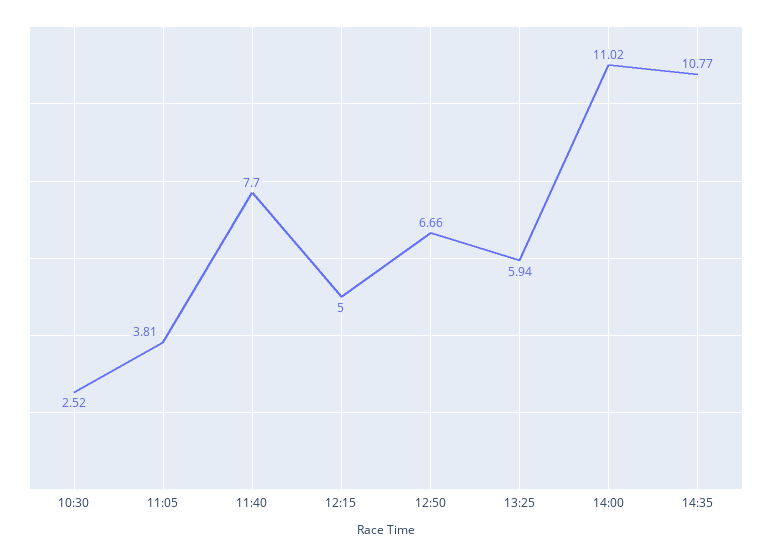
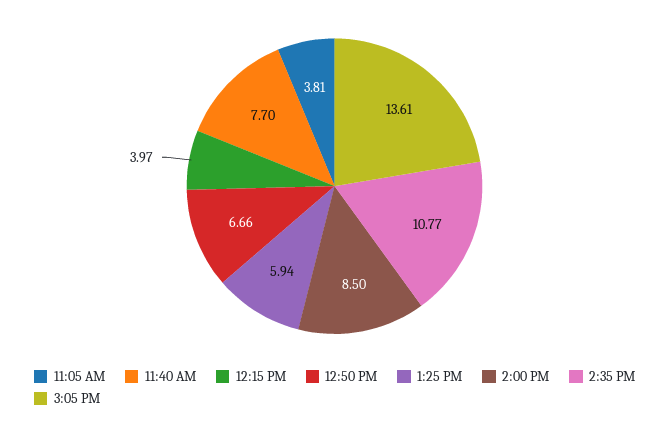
10:30: 2.52 -> none
12:15: 5 -> 3.97
14:00: 11.02 -> 8.5
3:05 PM: none -> 13.61

